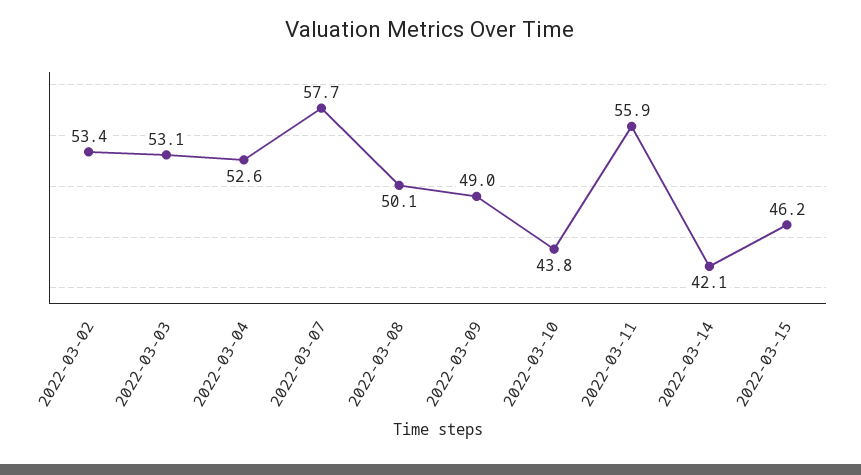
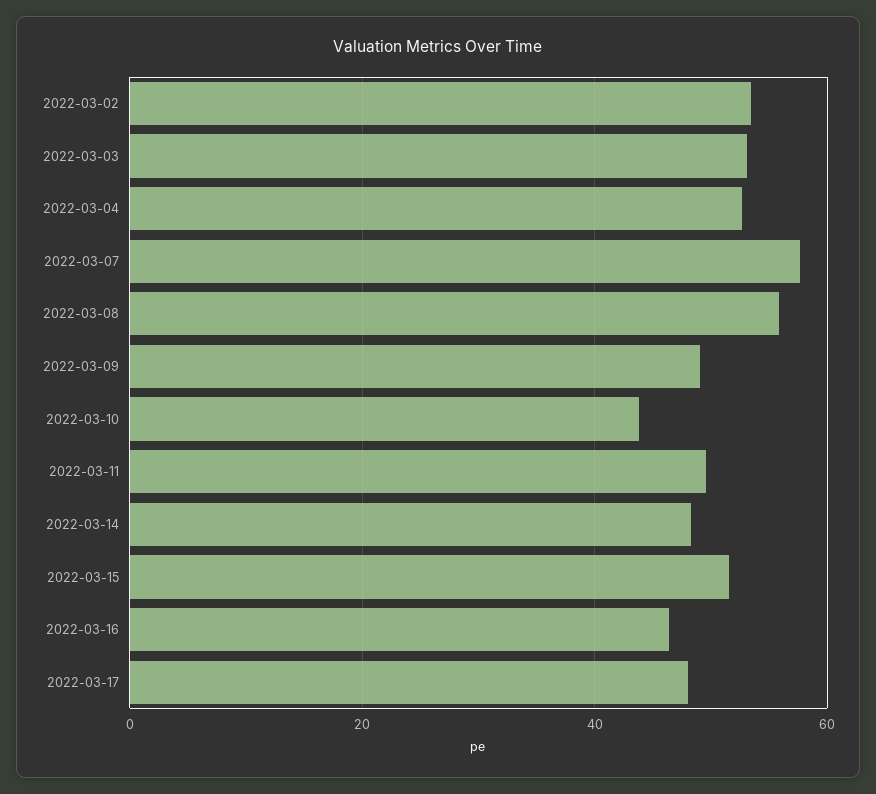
2022-03-08: 50.1 -> 56
2022-03-11: 55.9 -> 50
2022-03-14: 42.1 -> 48
2022-03-15: 46.2 -> 52
2022-03-16: none -> 46
2022-03-17: none -> 48

